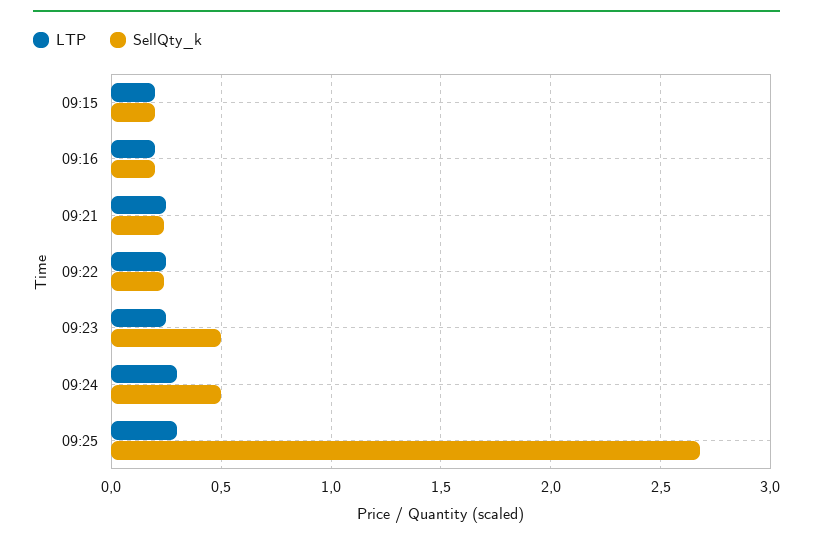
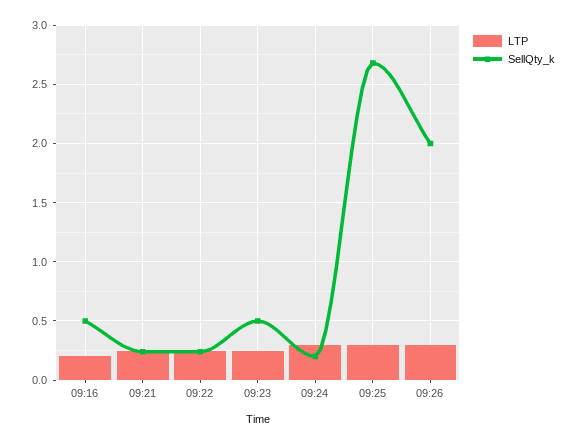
LTP, 09:15: 0.2 -> none
SellQty_k, 09:15: 0.2 -> none
SellQty_k, 09:16: 0.2 -> 0.5
SellQty_k, 09:24: 0.5 -> 0.2
LTP, 09:26: none -> 0.3
SellQty_k, 09:26: none -> 2

